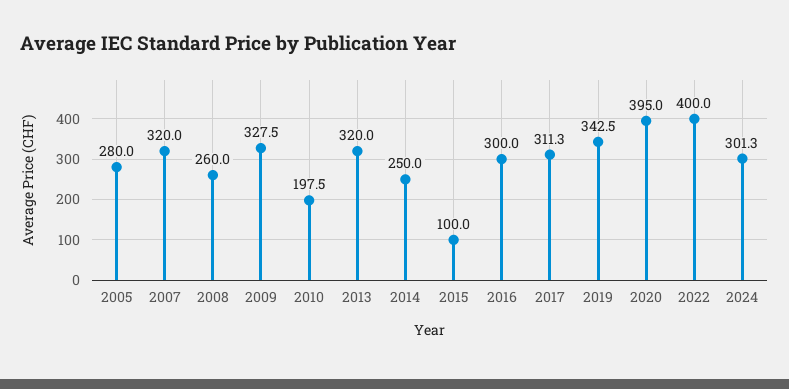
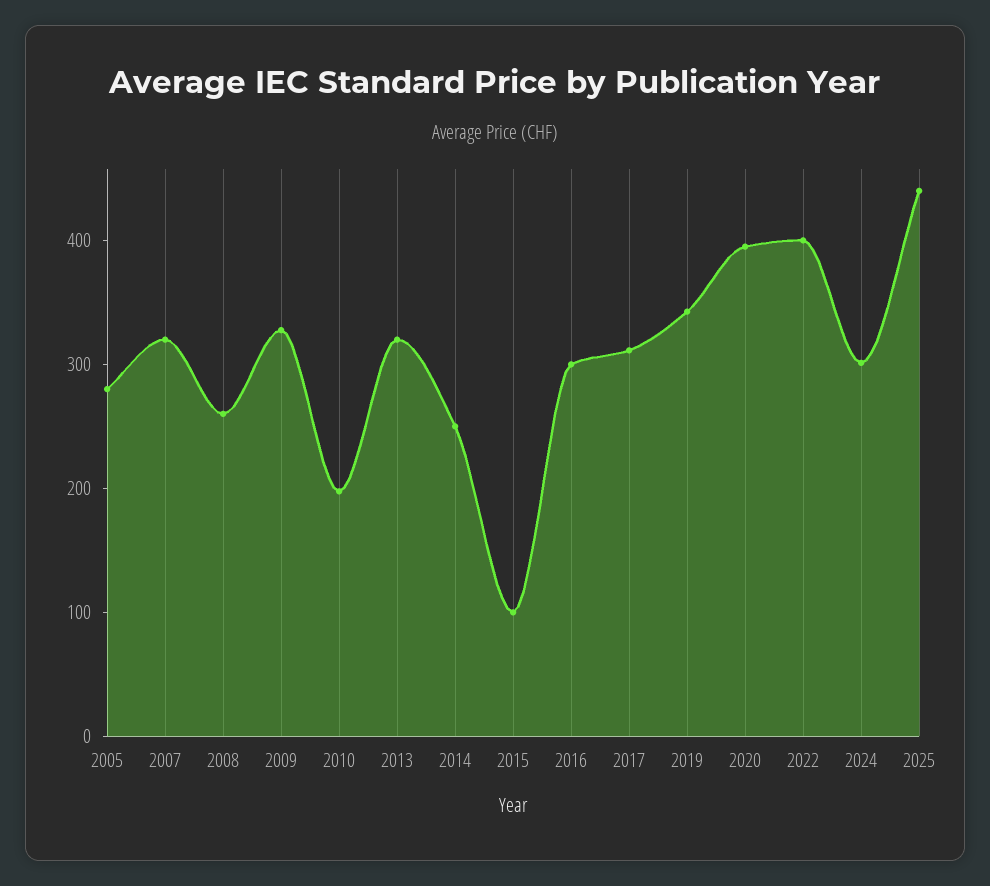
2025: none -> 440

